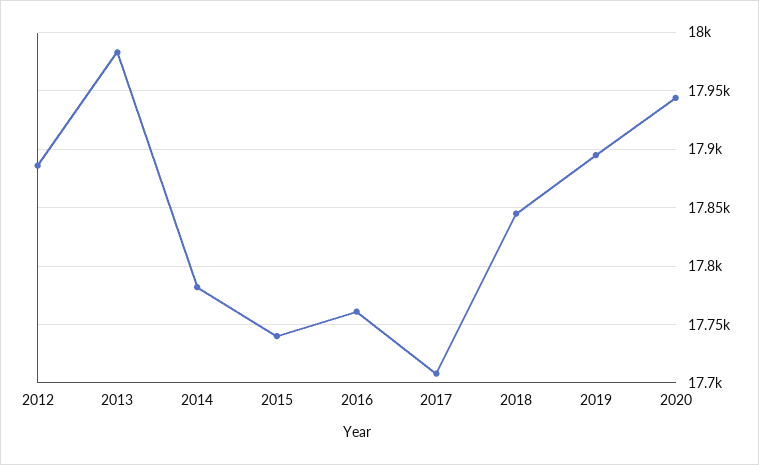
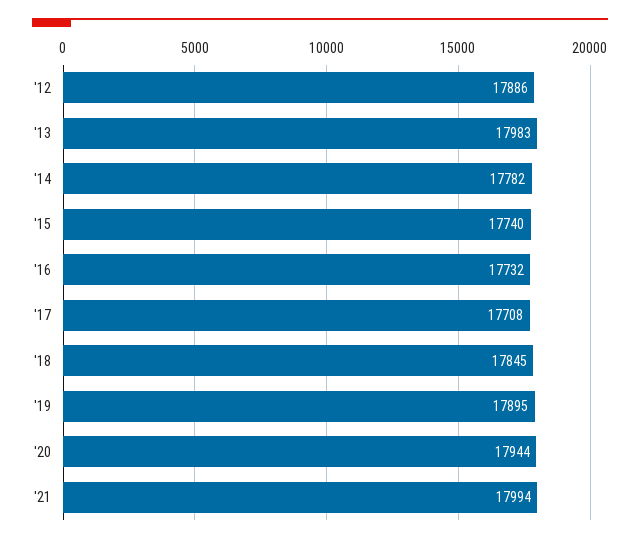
2016: 17760 -> 17732
'21: none -> 17994

